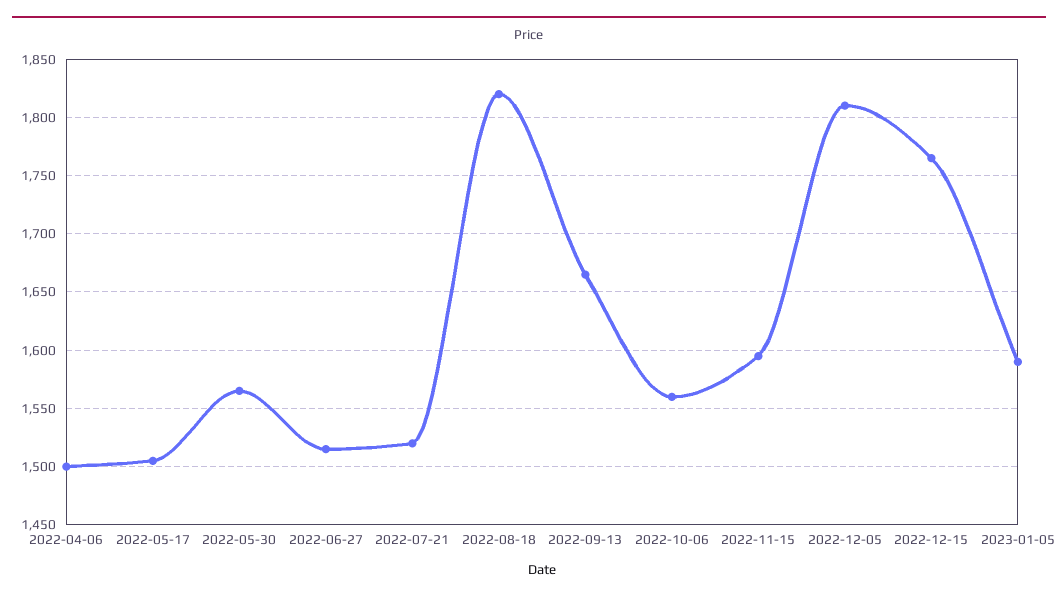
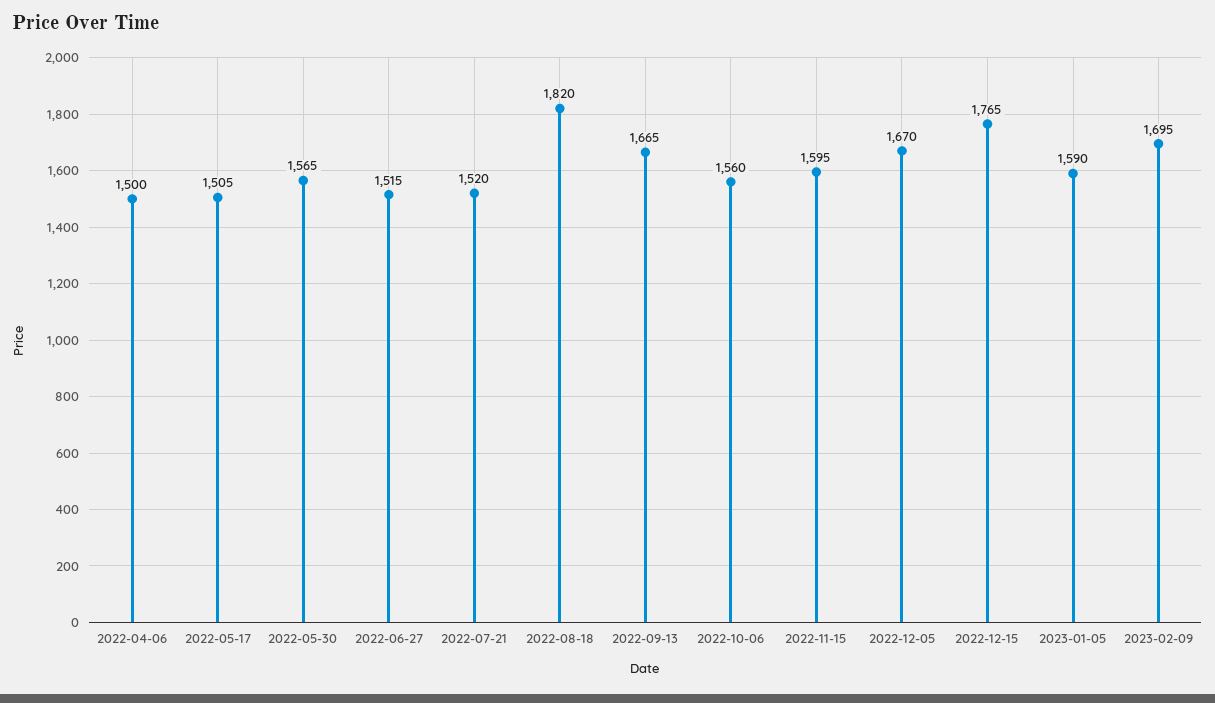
2022-12-05: 1810 -> 1670
2023-02-09: none -> 1695

